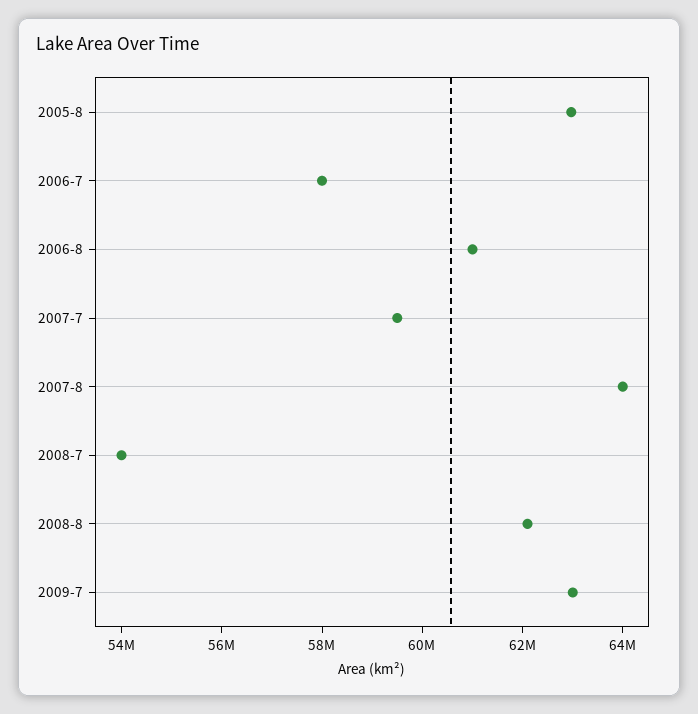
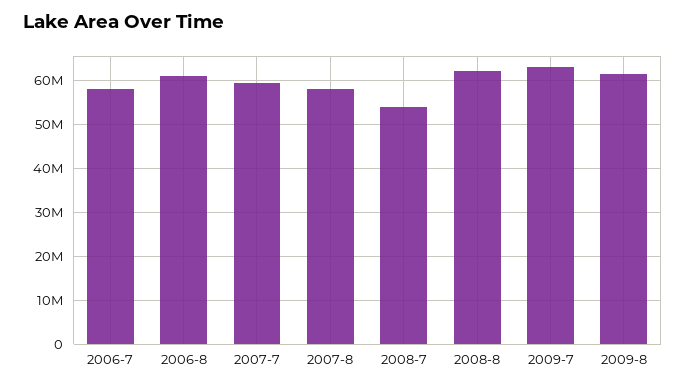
2005-8: 63000000 -> none
2007-8: 64000000 -> 58000000
2009-8: none -> 62000000

